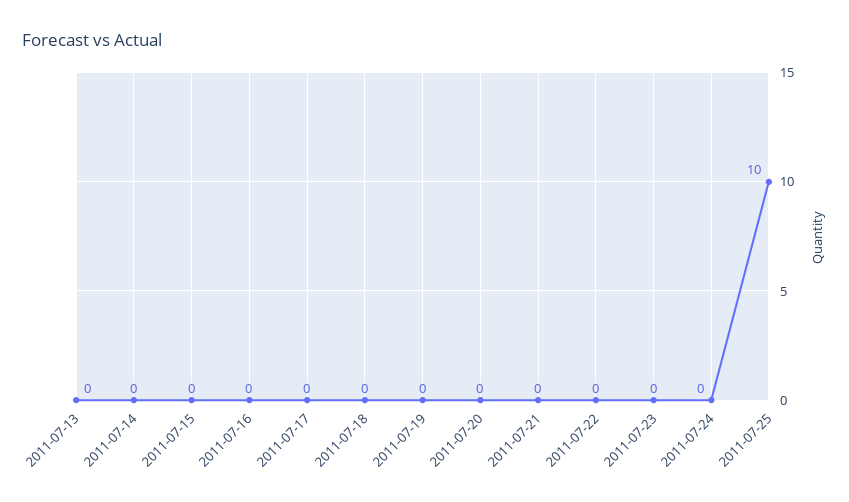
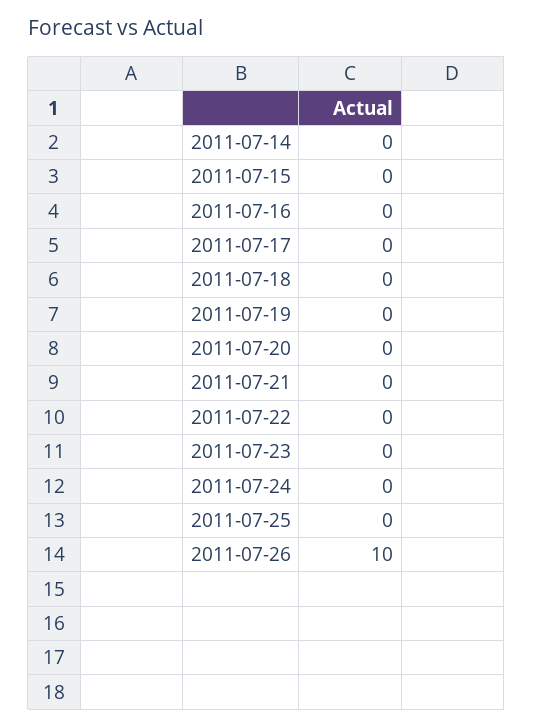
2011-07-13: 0 -> none
2011-07-25: 10 -> 0
2011-07-26: none -> 10

